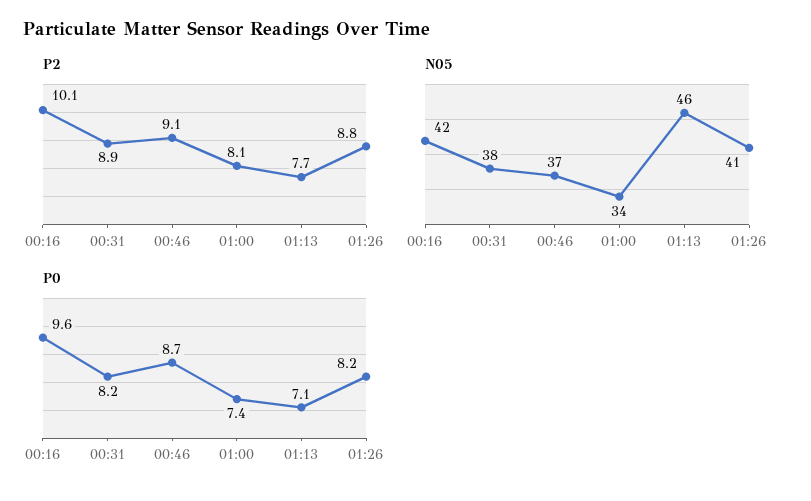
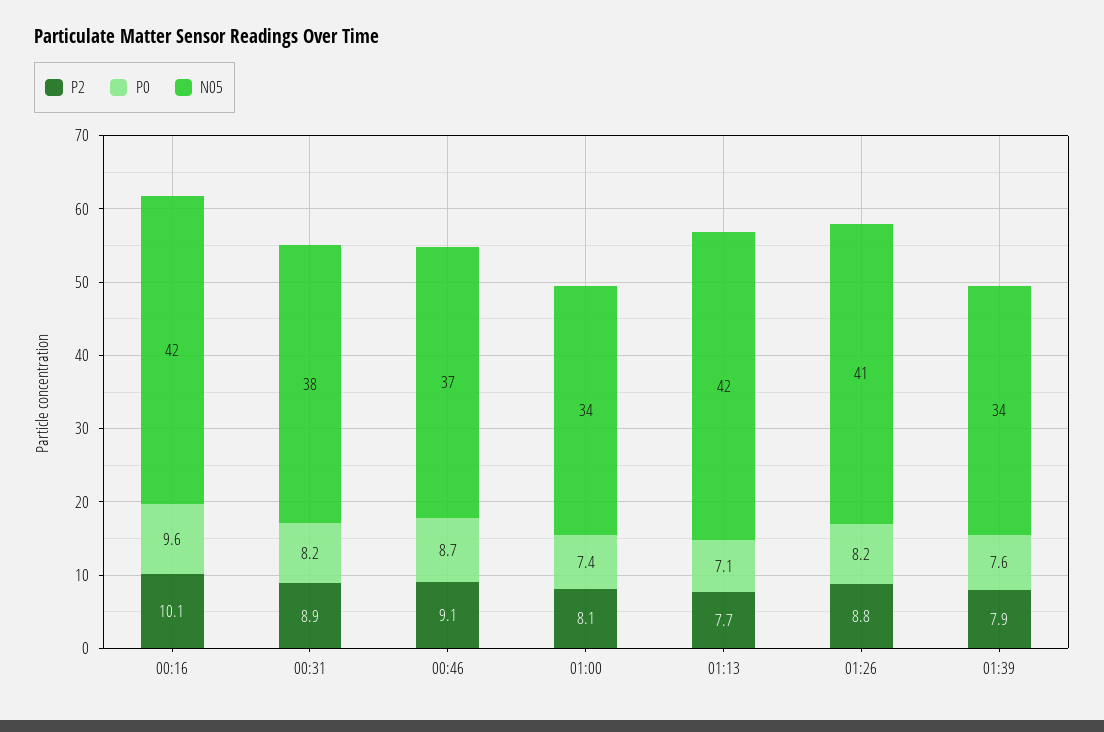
N05, 01:13: 46 -> 42
P2, 01:39: none -> 7.9
P0, 01:39: none -> 7.6
N05, 01:39: none -> 34

